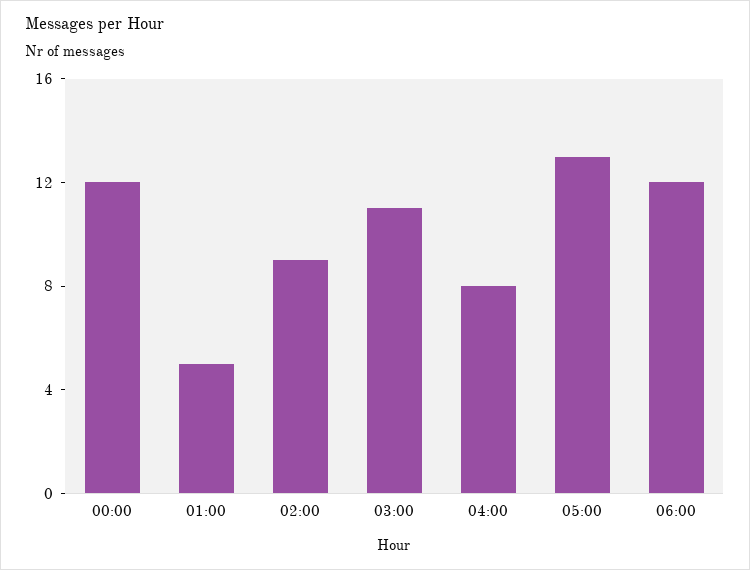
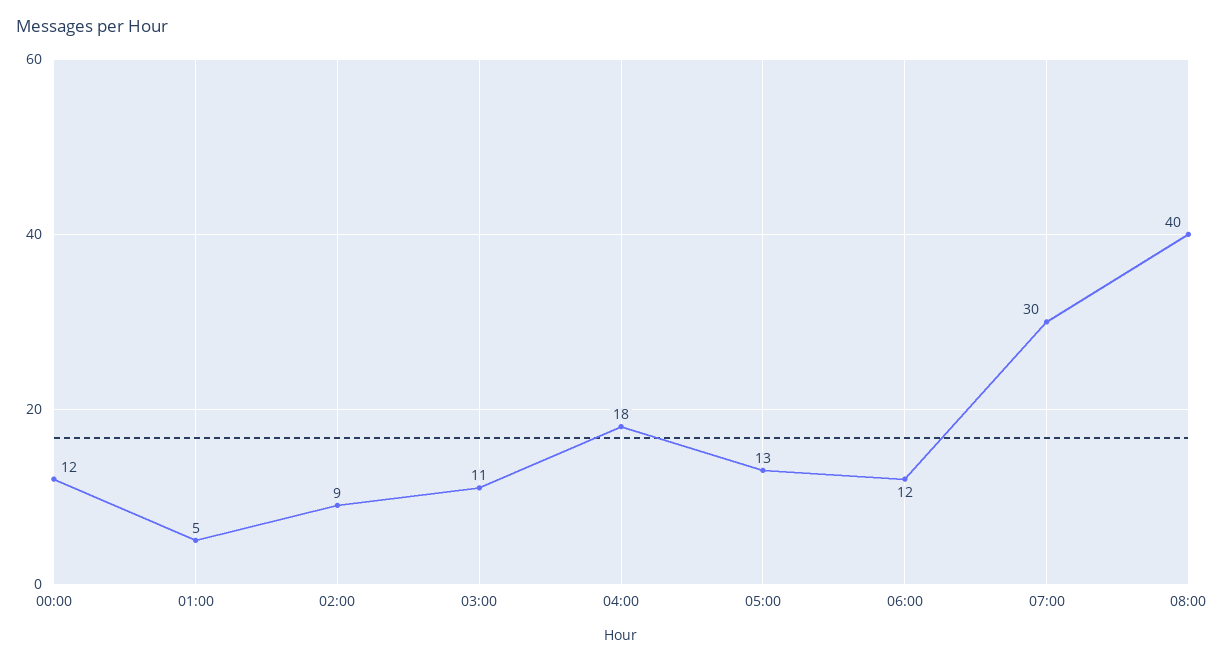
04:00: 8 -> 18
07:00: none -> 30
08:00: none -> 40

